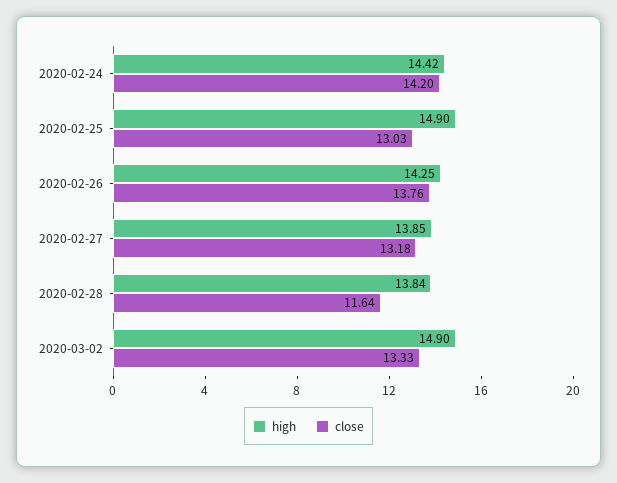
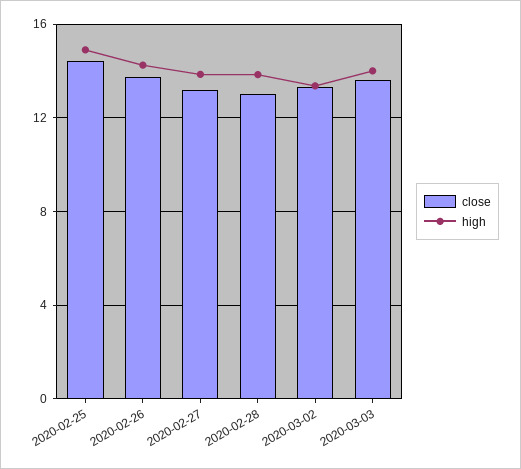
high, 2020-02-24: 14.42 -> none
close, 2020-02-24: 14.2 -> none
close, 2020-02-25: 13.03 -> 14.5
close, 2020-02-28: 11.64 -> 13
high, 2020-03-02: 14.9 -> 13.5
close, 2020-03-03: none -> 13.5
high, 2020-03-03: none -> 14

